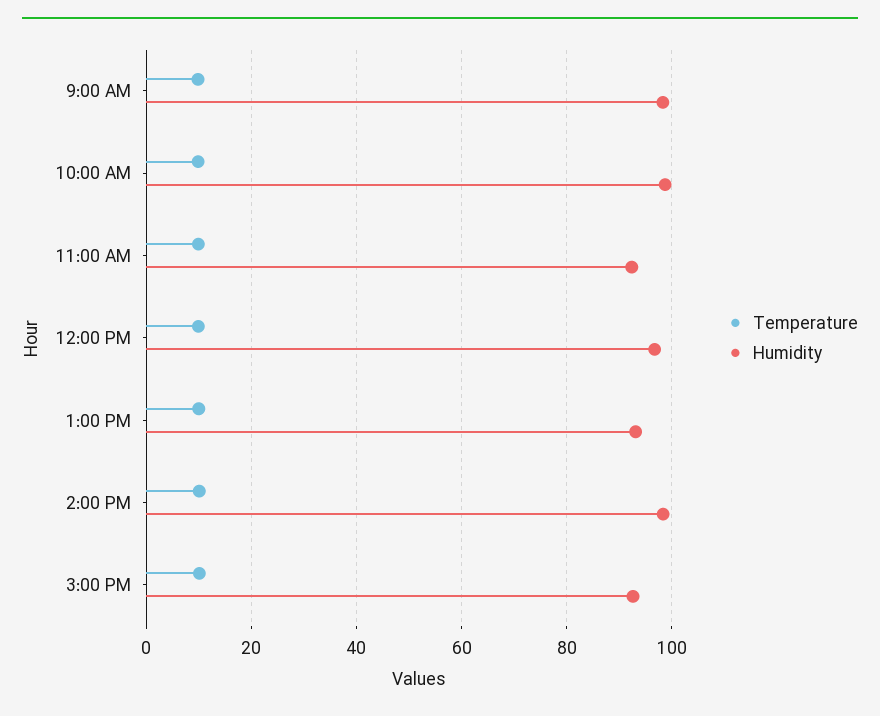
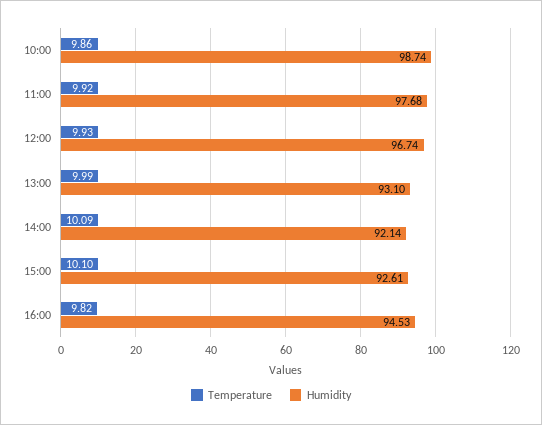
Temperature, 9:00 AM: 10 -> none
Humidity, 9:00 AM: 98 -> none
Humidity, 11:00 AM: 92 -> 97.68
Humidity, 2:00 PM: 98 -> 92.14
Temperature, 16:00: none -> 9.82
Humidity, 16:00: none -> 94.53

